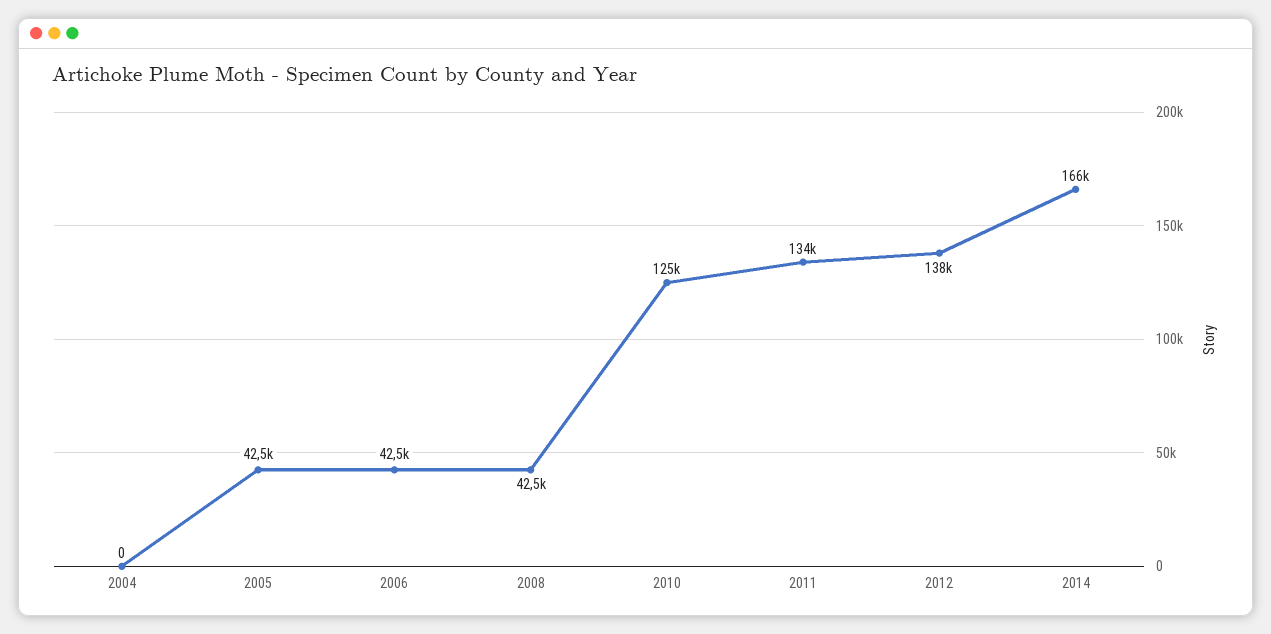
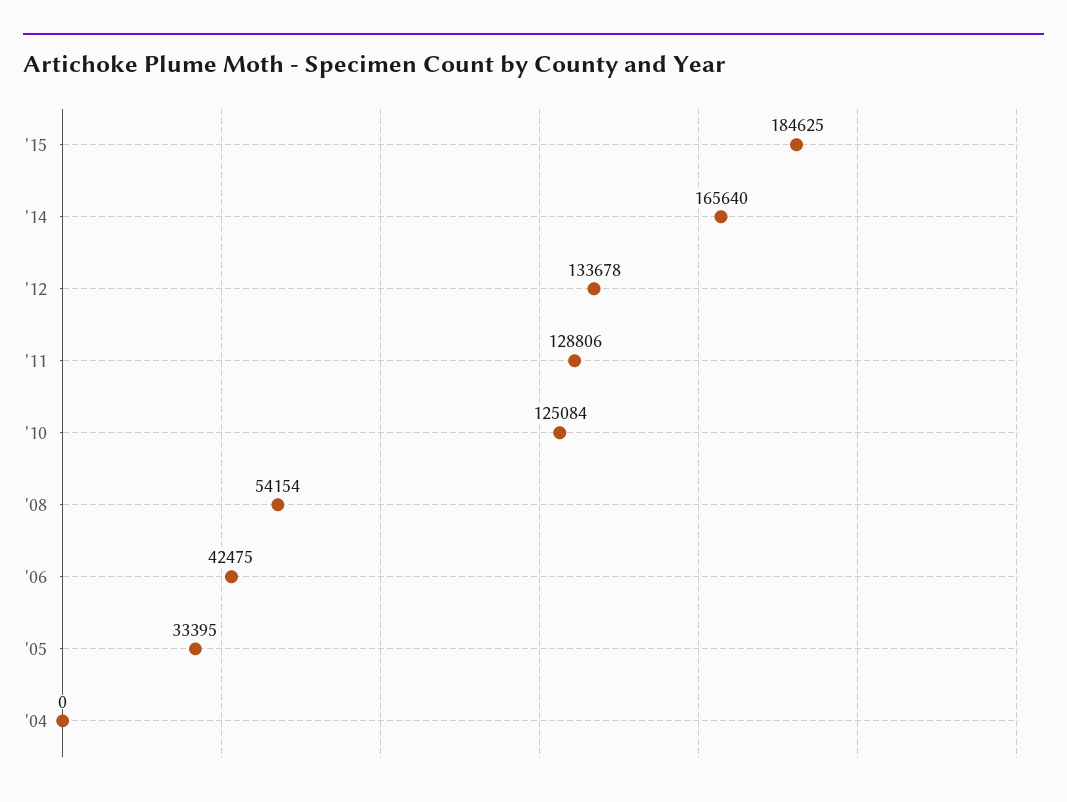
2005: 42500 -> 33395
2008: 42500 -> 54154
2011: 134000 -> 128806
2012: 138000 -> 133678
'15: none -> 184625

